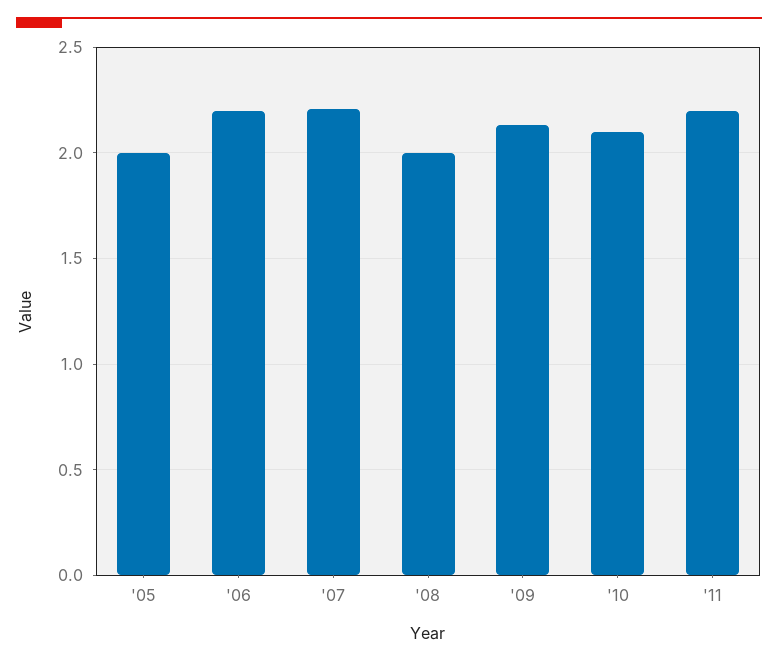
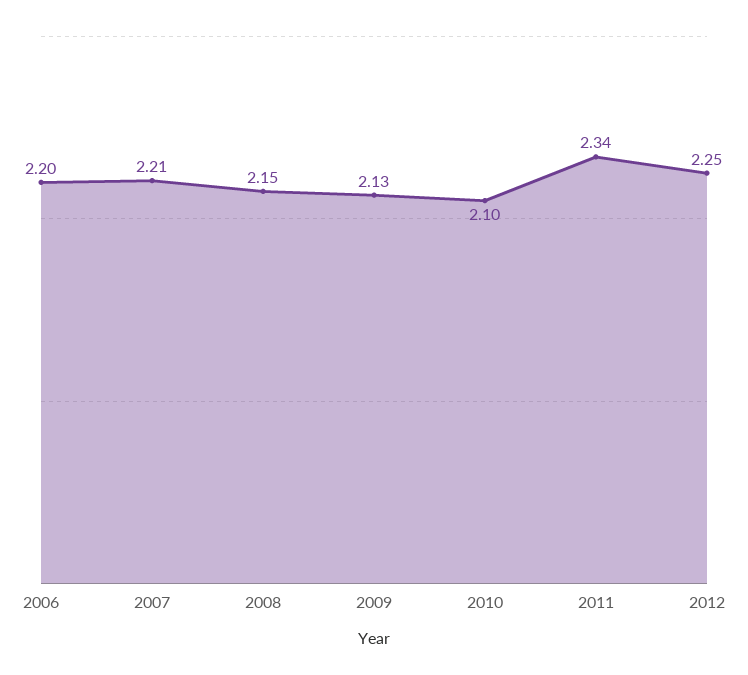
'05: 2 -> none
'08: 2 -> 2.15
'11: 2.2 -> 2.34
2012: none -> 2.25

